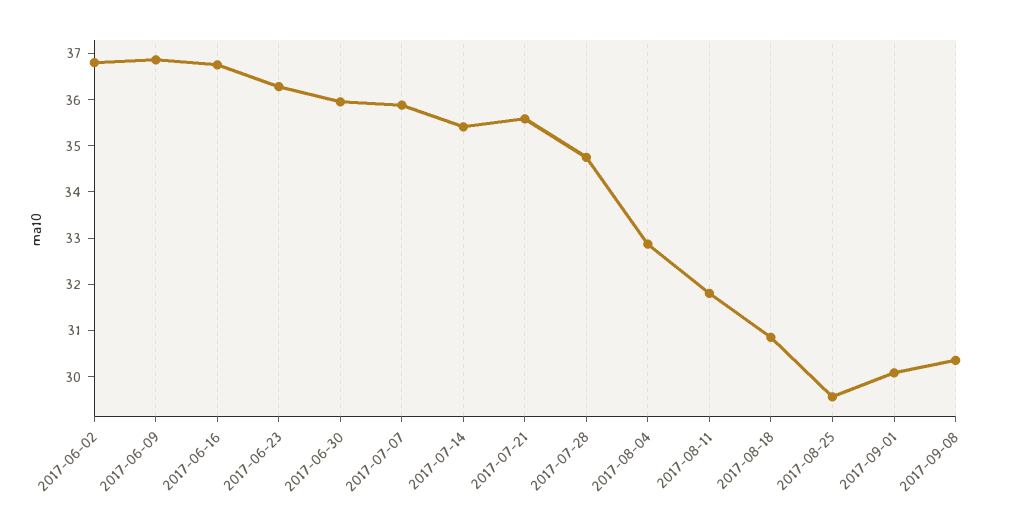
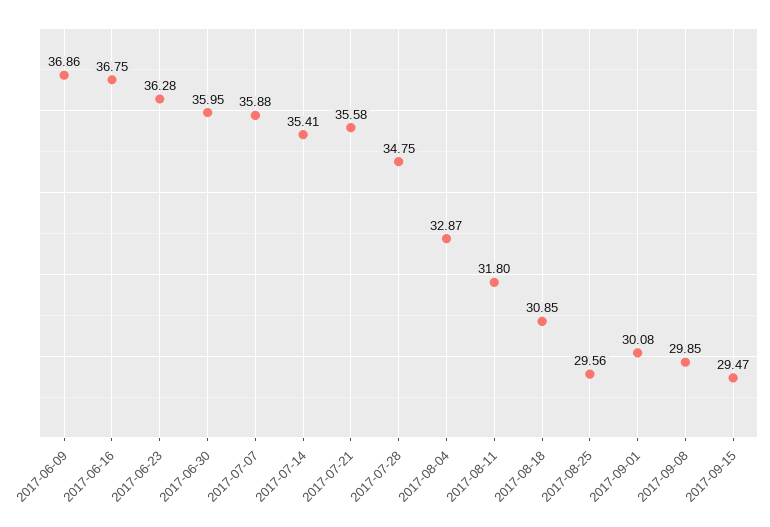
2017-06-02: 36.8 -> none
2017-09-08: 30.4 -> 29.85
2017-09-15: none -> 29.47

